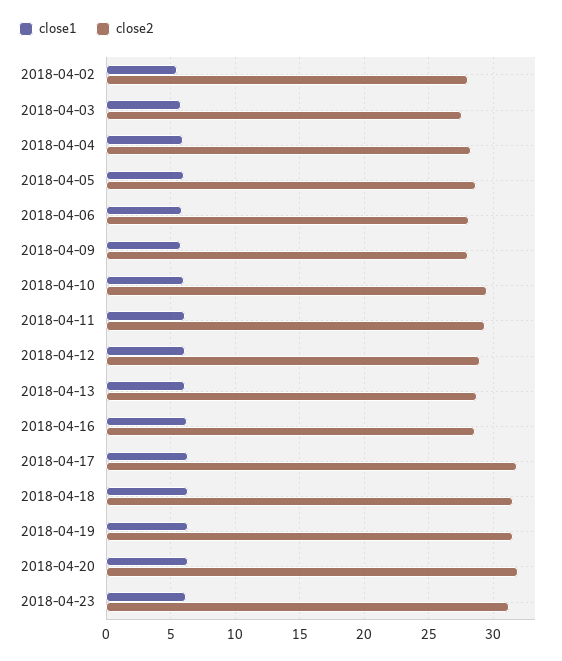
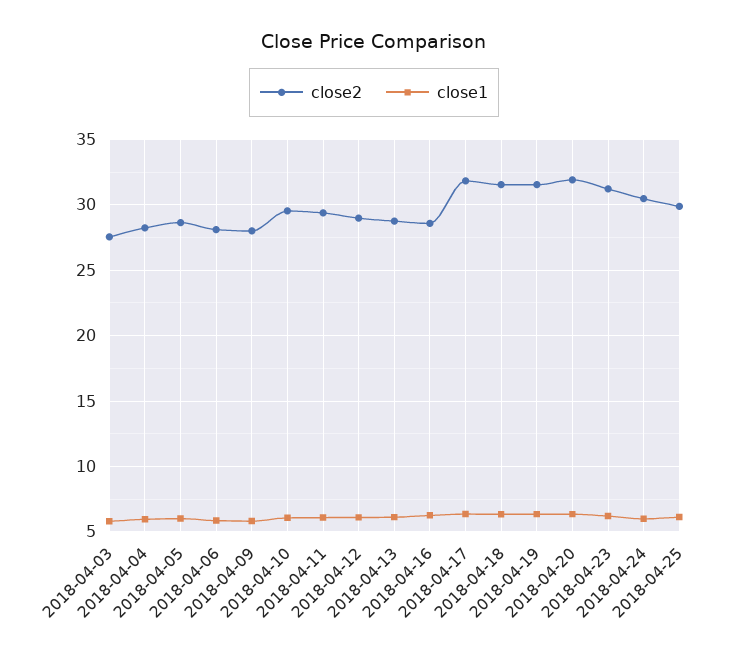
close1, 2018-04-02: 5.5 -> none
close2, 2018-04-02: 28 -> none
close2, 2018-04-24: none -> 30.5
close1, 2018-04-24: none -> 6
close2, 2018-04-25: none -> 30
close1, 2018-04-25: none -> 6

